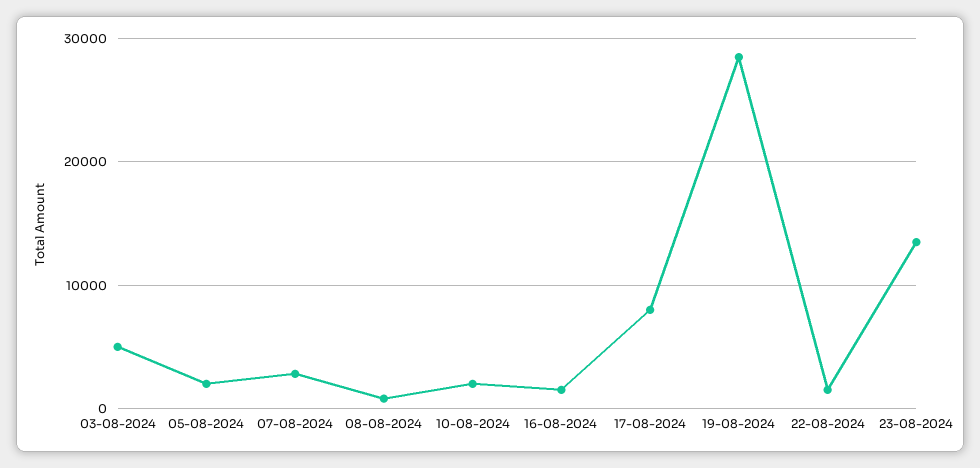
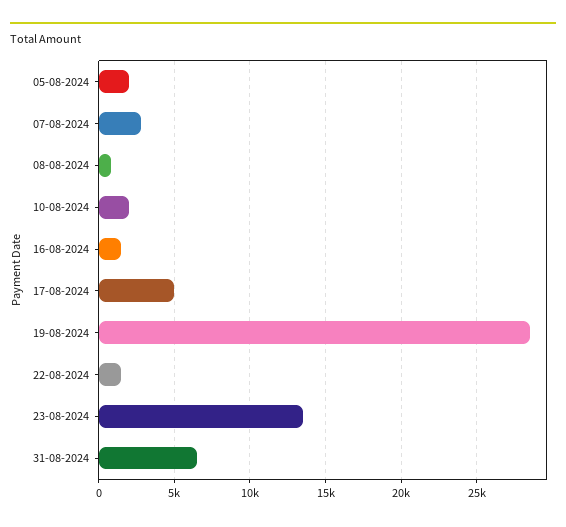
03-08-2024: 5000 -> none
17-08-2024: 8000 -> 5000
31-08-2024: none -> 6500

